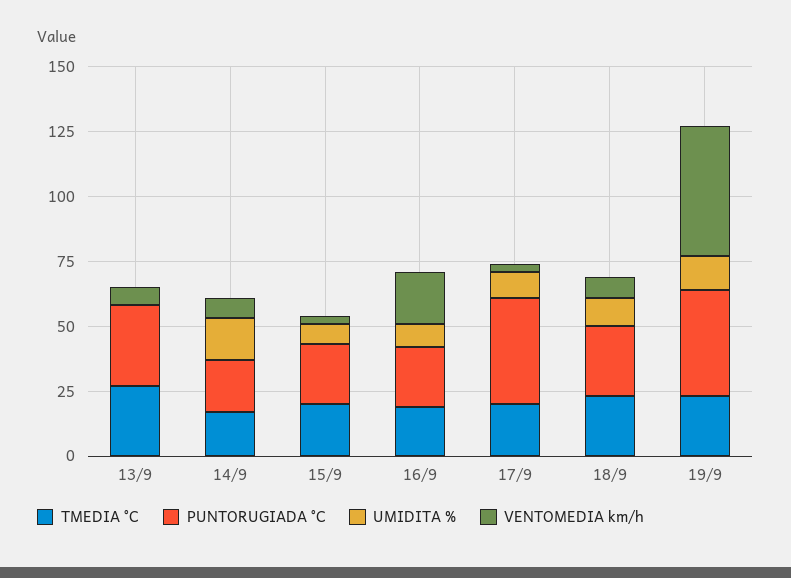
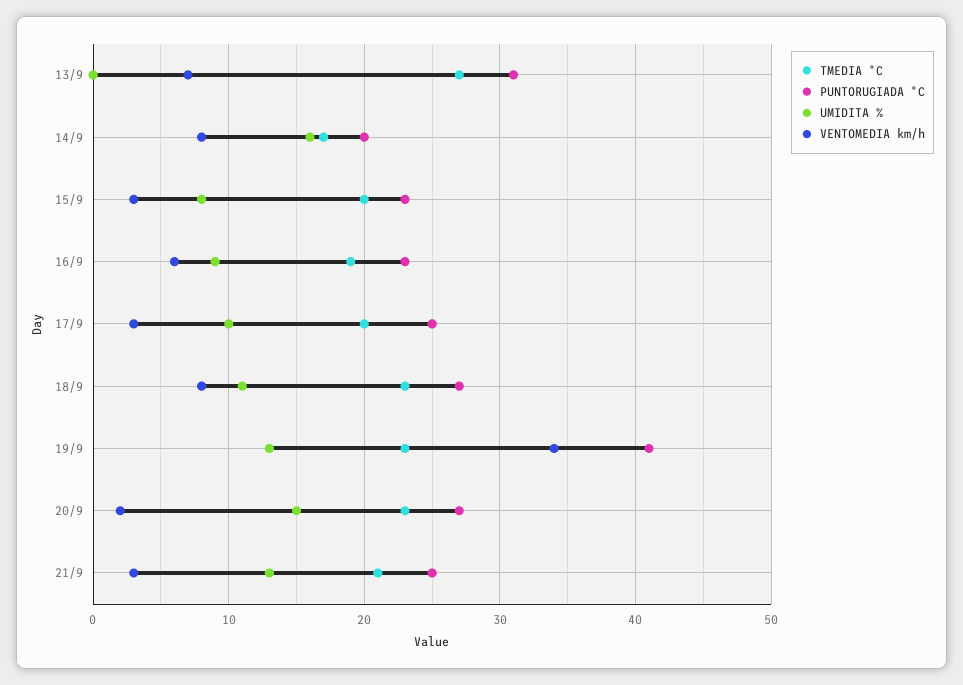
VENTOMEDIA km/h, 16/9: 20 -> 6
PUNTORUGIADA °C, 17/9: 40 -> 25
VENTOMEDIA km/h, 19/9: 50 -> 34
TMEDIA °C, 20/9: none -> 23
PUNTORUGIADA °C, 20/9: none -> 27
UMIDITA %, 20/9: none -> 15
VENTOMEDIA km/h, 20/9: none -> 2
TMEDIA °C, 21/9: none -> 21
PUNTORUGIADA °C, 21/9: none -> 25
UMIDITA %, 21/9: none -> 13
VENTOMEDIA km/h, 21/9: none -> 3

